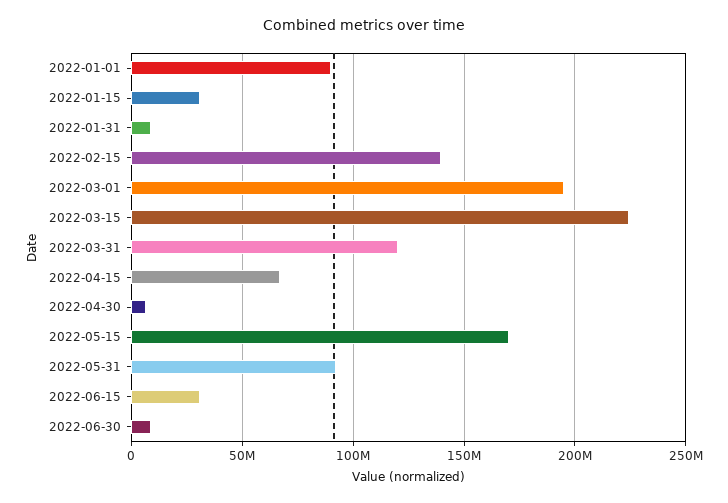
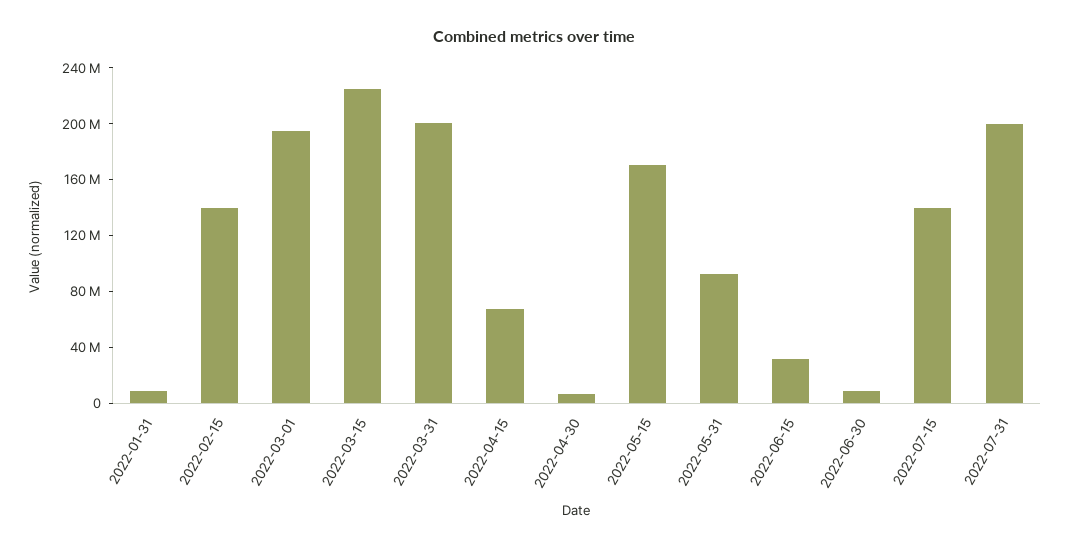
2022-01-01: 90000000 -> none
2022-01-15: 30000000 -> none
2022-03-31: 120000000 -> 200000000
2022-07-15: none -> 140000000
2022-07-31: none -> 200000000

